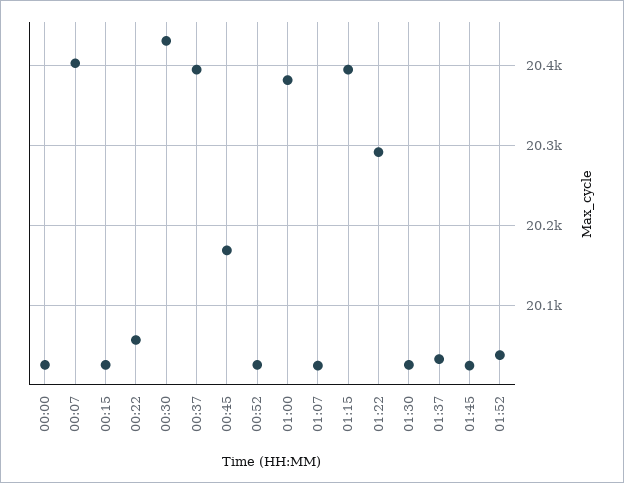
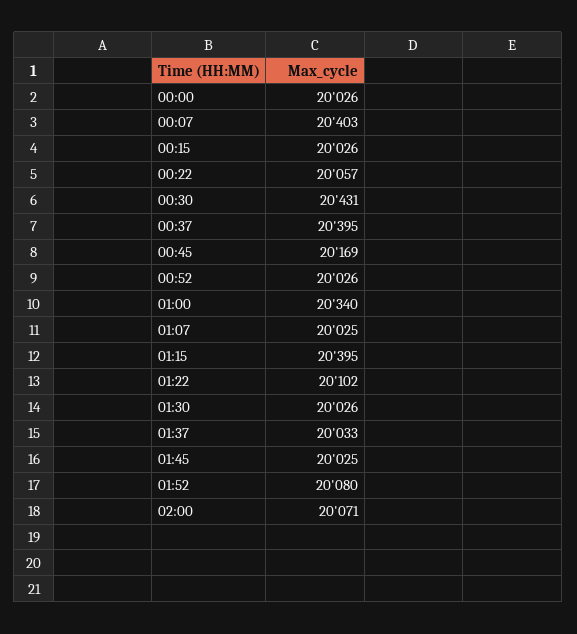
01:00: 20380 -> 20340
01:22: 20290 -> 20102
01:52: 20040 -> 20080
02:00: none -> 20071

